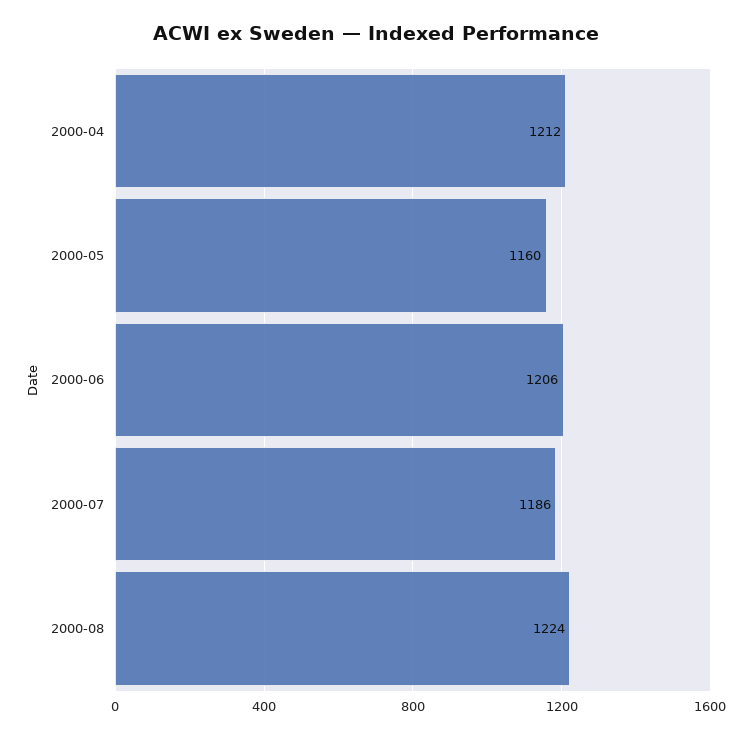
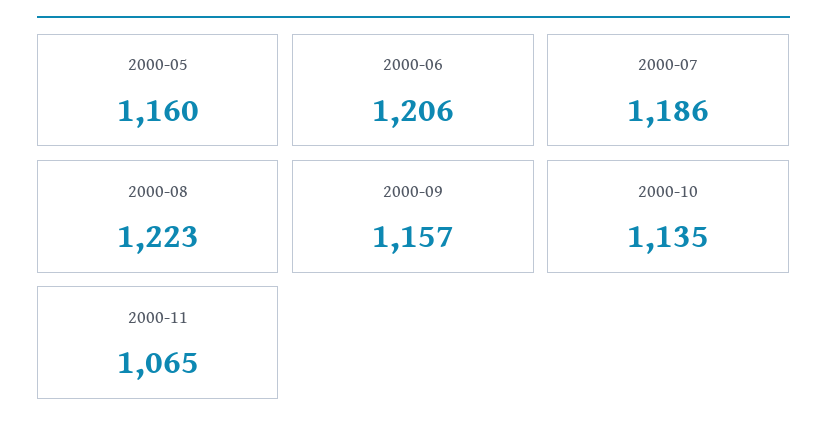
2000-04: 1212 -> none
2000-08: 1224 -> 1223
2000-09: none -> 1157
2000-10: none -> 1135
2000-11: none -> 1065

